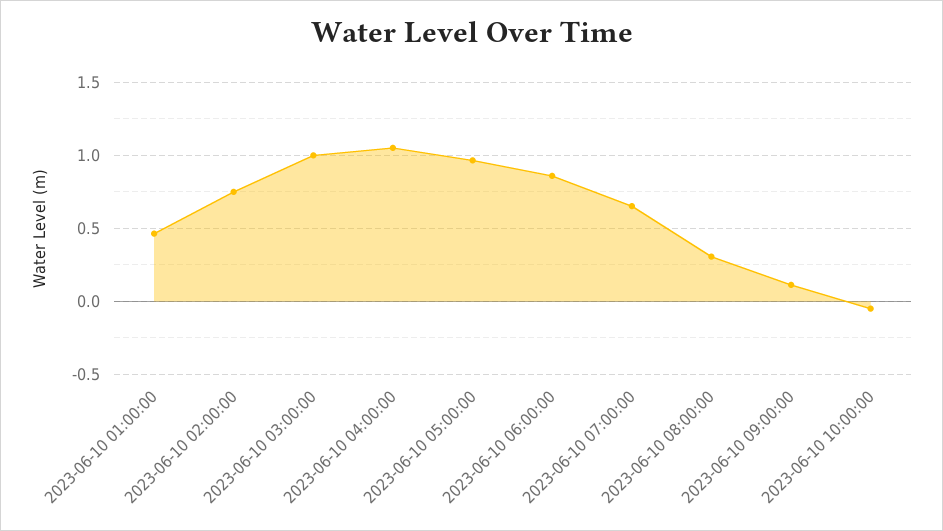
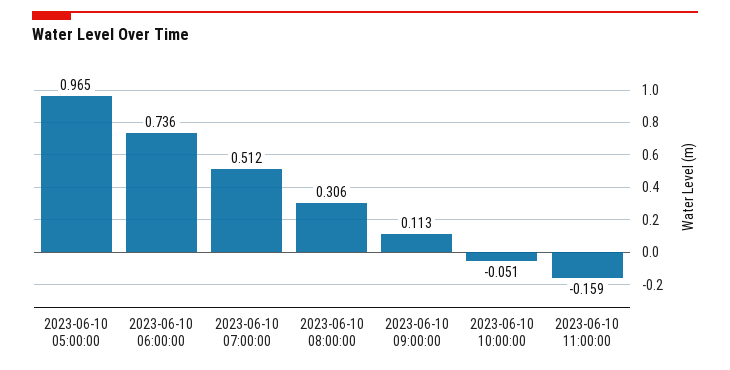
2023-06-10 01:00:00: 0.45 -> none
2023-06-10 02:00:00: 0.75 -> none
2023-06-10 03:00:00: 1 -> none
2023-06-10 04:00:00: 1.05 -> none
2023-06-10 06:00:00: 0.85 -> 0.736
2023-06-10 07:00:00: 0.65 -> 0.512
2023-06-10 11:00:00: none -> -0.159

